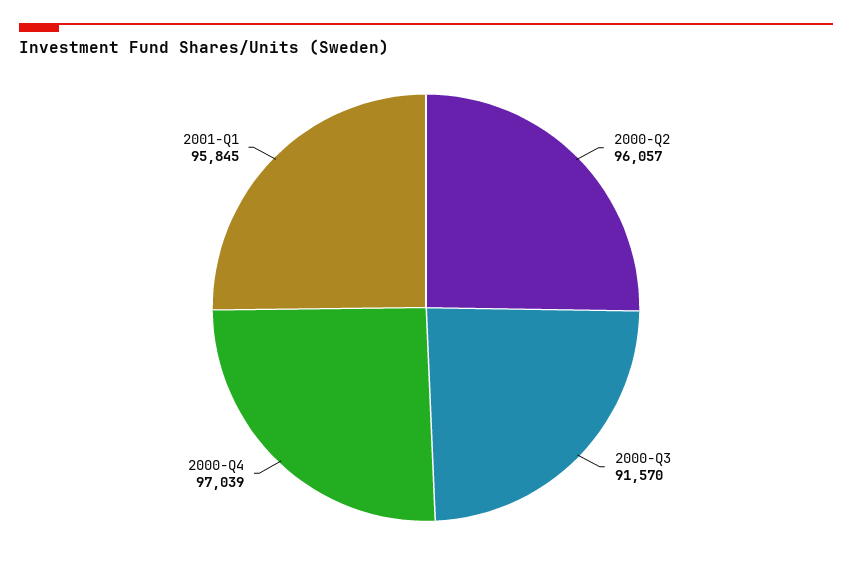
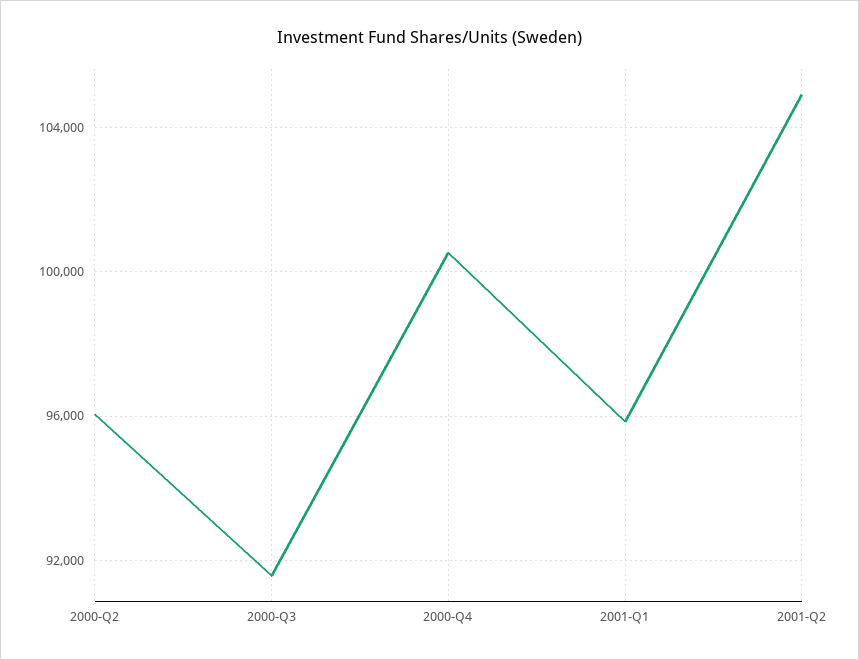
2000-Q4: 97039 -> 100500
2001-Q2: none -> 105000

